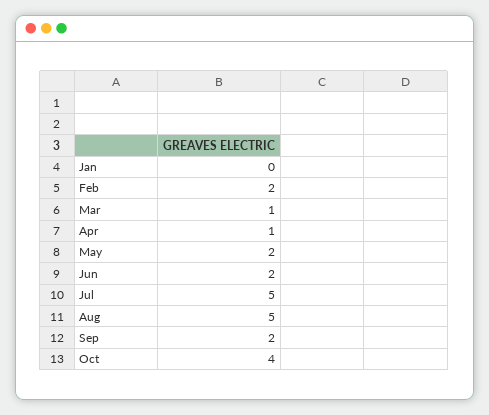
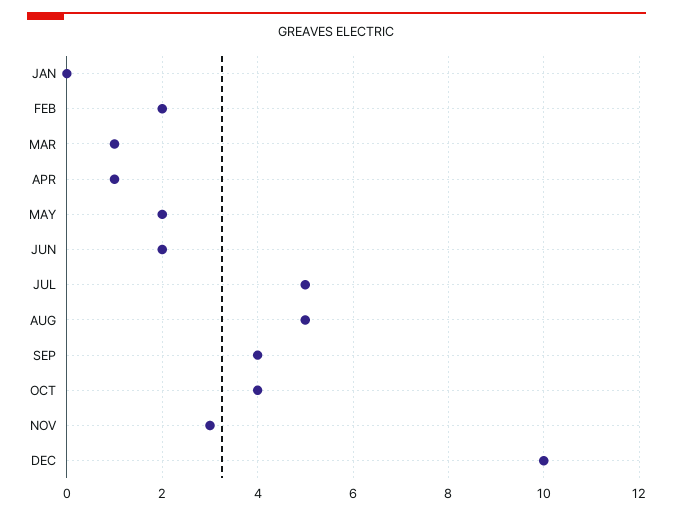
Sep: 2 -> 4
NOV: none -> 3
DEC: none -> 10

